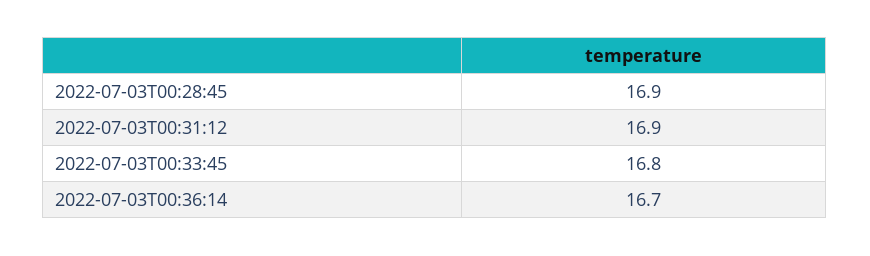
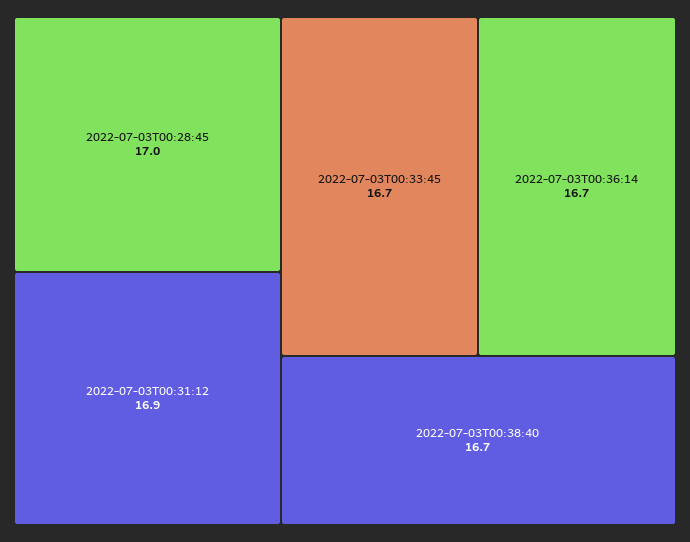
2022-07-03T00:28:45: 16.9 -> 17
2022-07-03T00:33:45: 16.8 -> 16.7
2022-07-03T00:38:40: none -> 16.7

